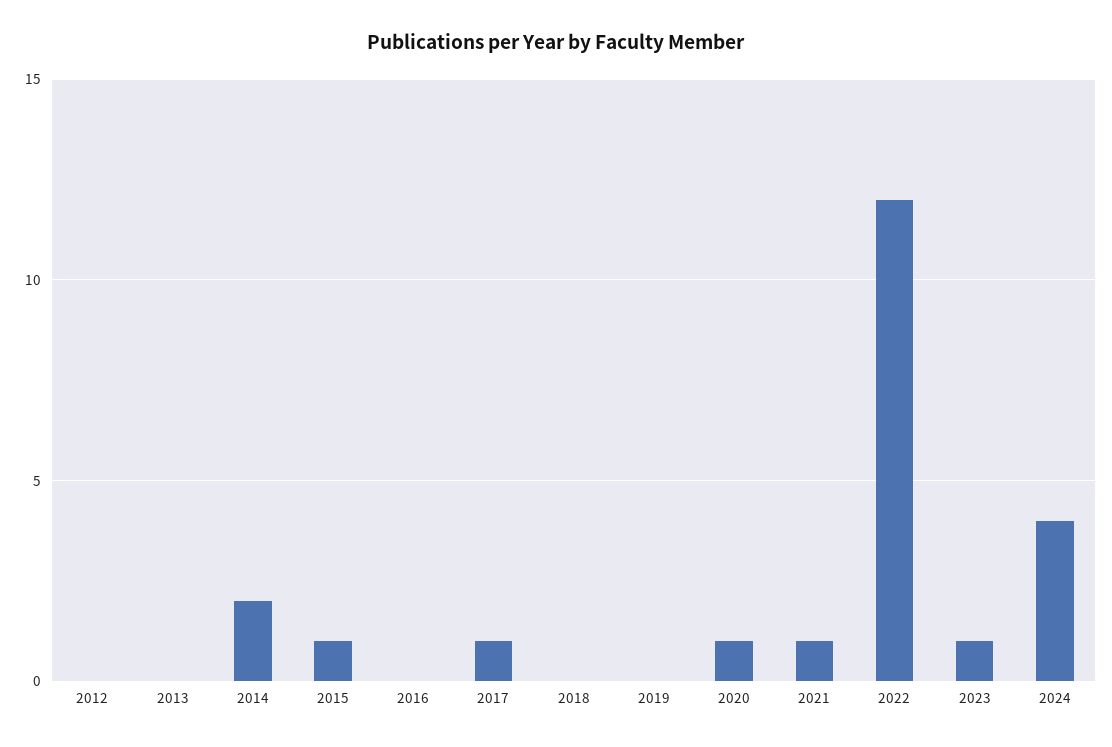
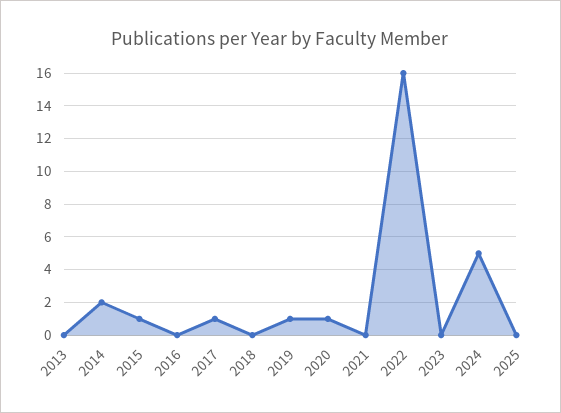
2012: 0 -> none
2019: 0 -> 1
2021: 1 -> 0
2022: 12 -> 16
2023: 1 -> 0
2024: 4 -> 5
2025: none -> 0

